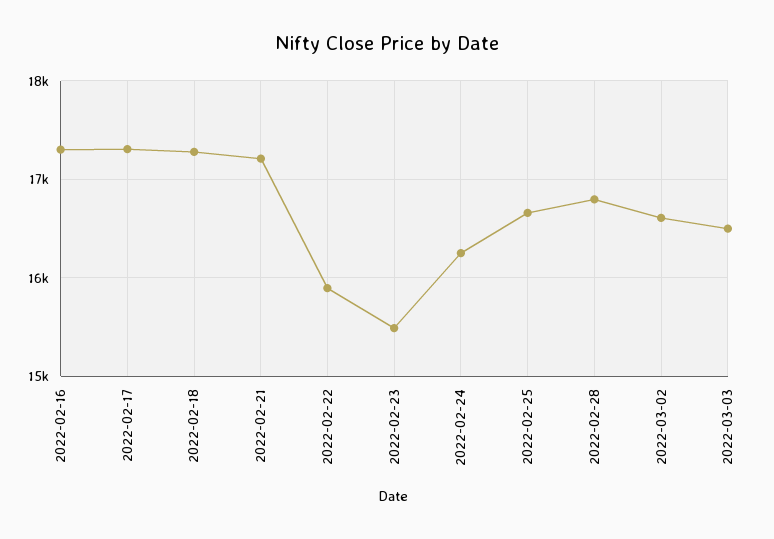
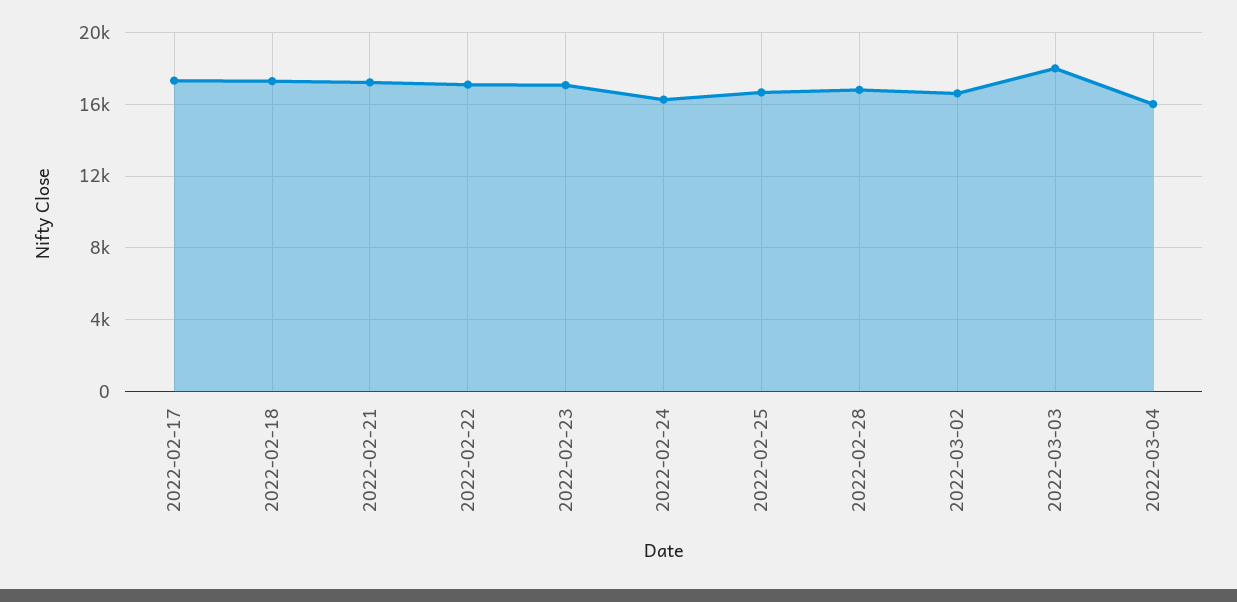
2022-02-16: 17300 -> none
2022-02-22: 15900 -> 17000
2022-02-23: 15500 -> 17000
2022-03-03: 16500 -> 18000
2022-03-04: none -> 16000

